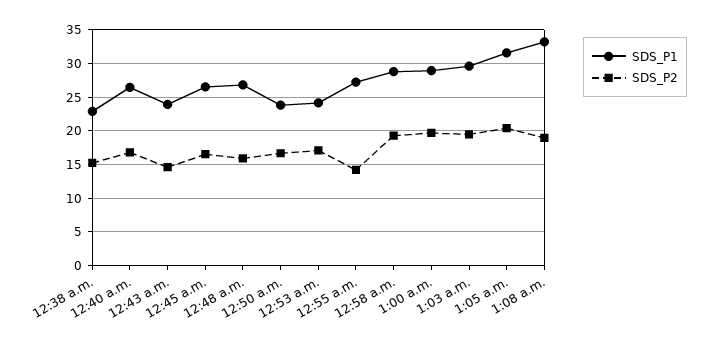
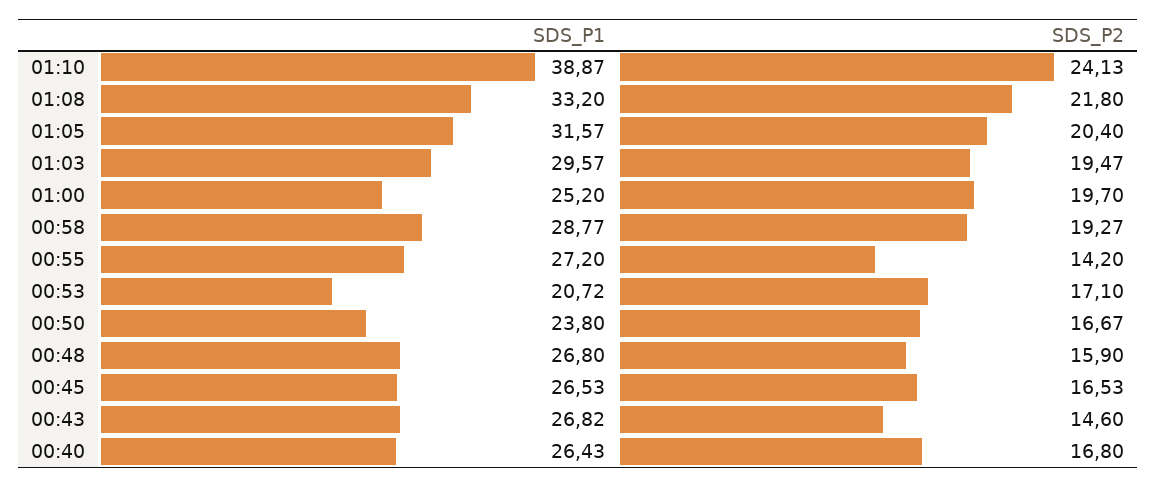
SDS_P1, 12:38 a.m.: 23 -> none
SDS_P2, 12:38 a.m.: 15 -> none
SDS_P1, 12:43 a.m.: 24 -> 26.82
SDS_P1, 12:53 a.m.: 24 -> 20.72
SDS_P1, 1:00 a.m.: 29 -> 25.2
SDS_P2, 1:08 a.m.: 19 -> 21.8
SDS_P1, 01:10: none -> 38.87
SDS_P2, 01:10: none -> 24.13

